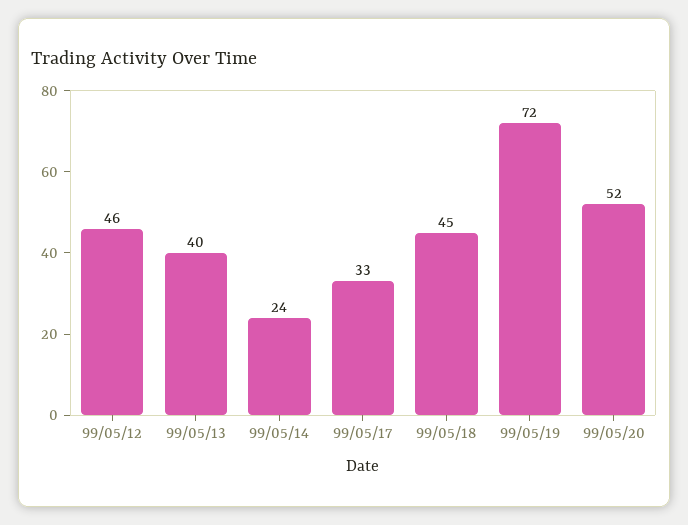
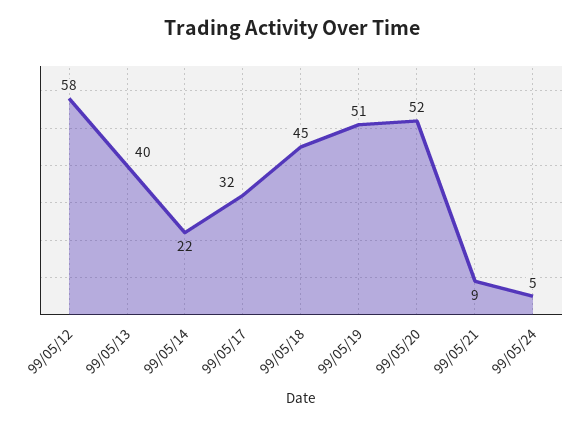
99/05/12: 46 -> 58
99/05/14: 24 -> 22
99/05/17: 33 -> 32
99/05/19: 72 -> 51
99/05/21: none -> 9
99/05/24: none -> 5

